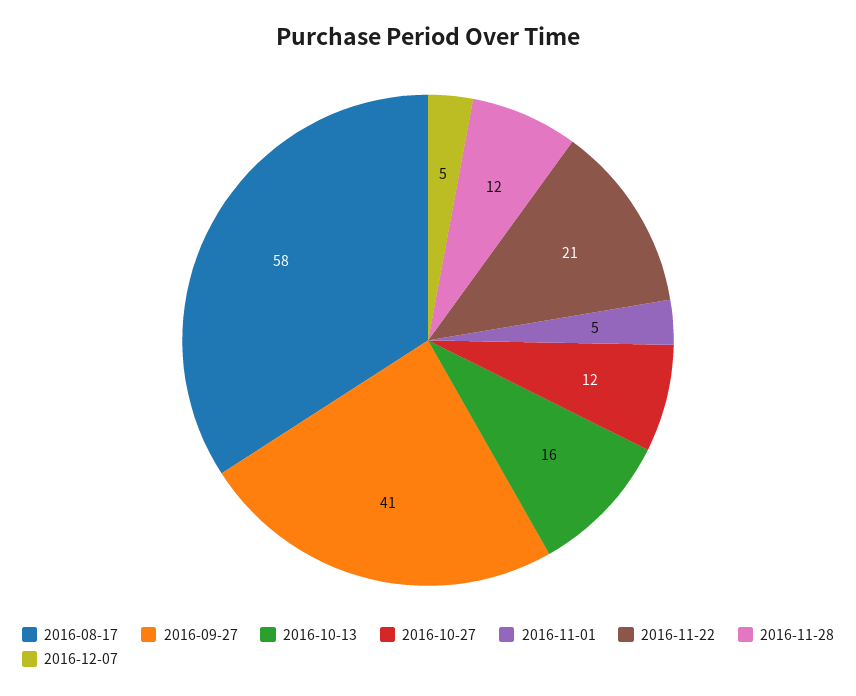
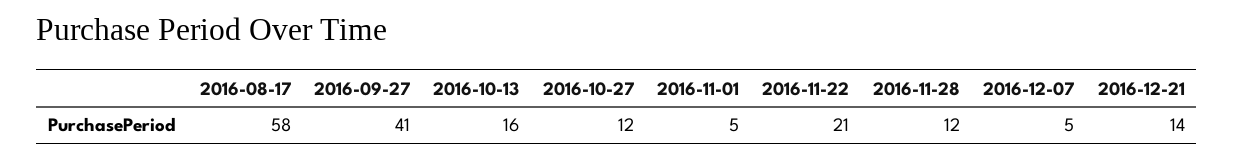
2016-12-21: none -> 14

